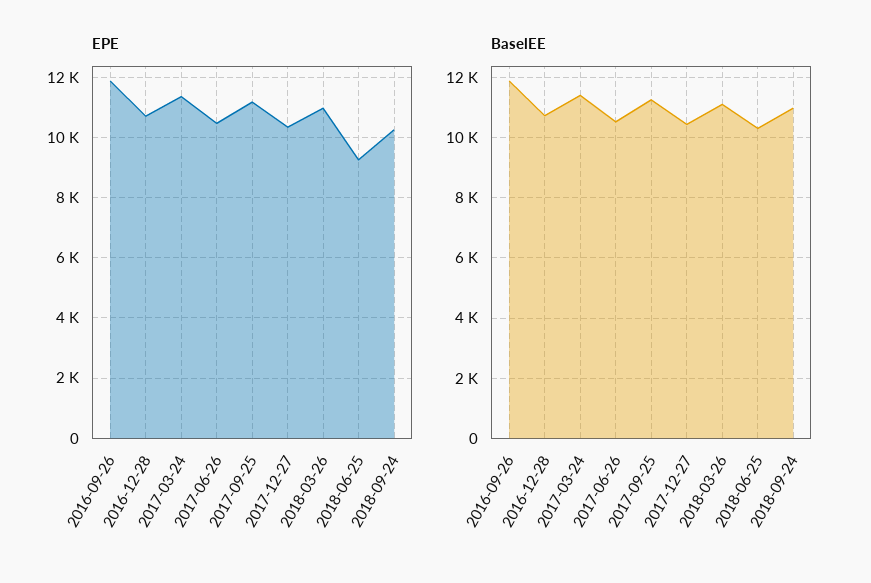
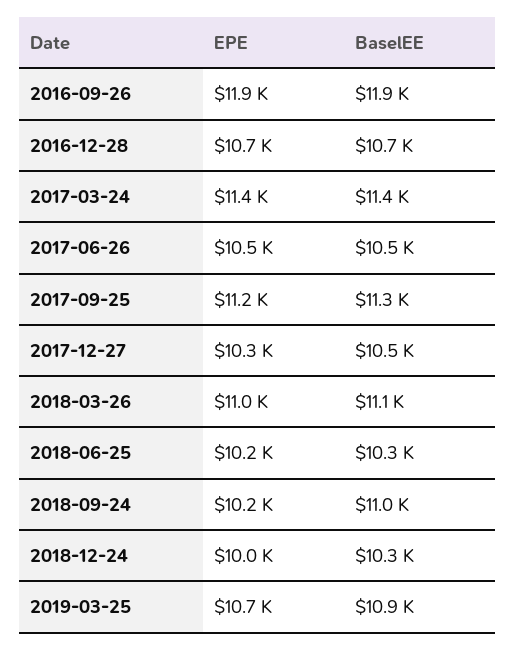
EPE, 2018-06-25: 9200 -> 10200
EPE, 2018-12-24: none -> 10000
BaselEE, 2018-12-24: none -> 10300
EPE, 2019-03-25: none -> 10700
BaselEE, 2019-03-25: none -> 10900

